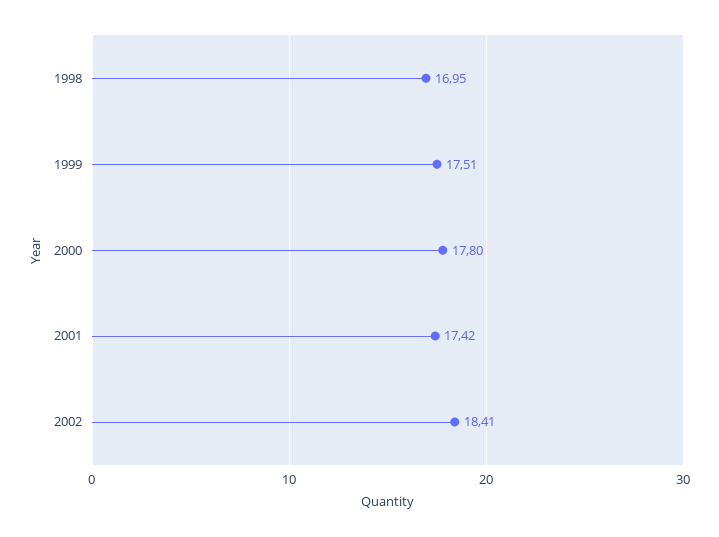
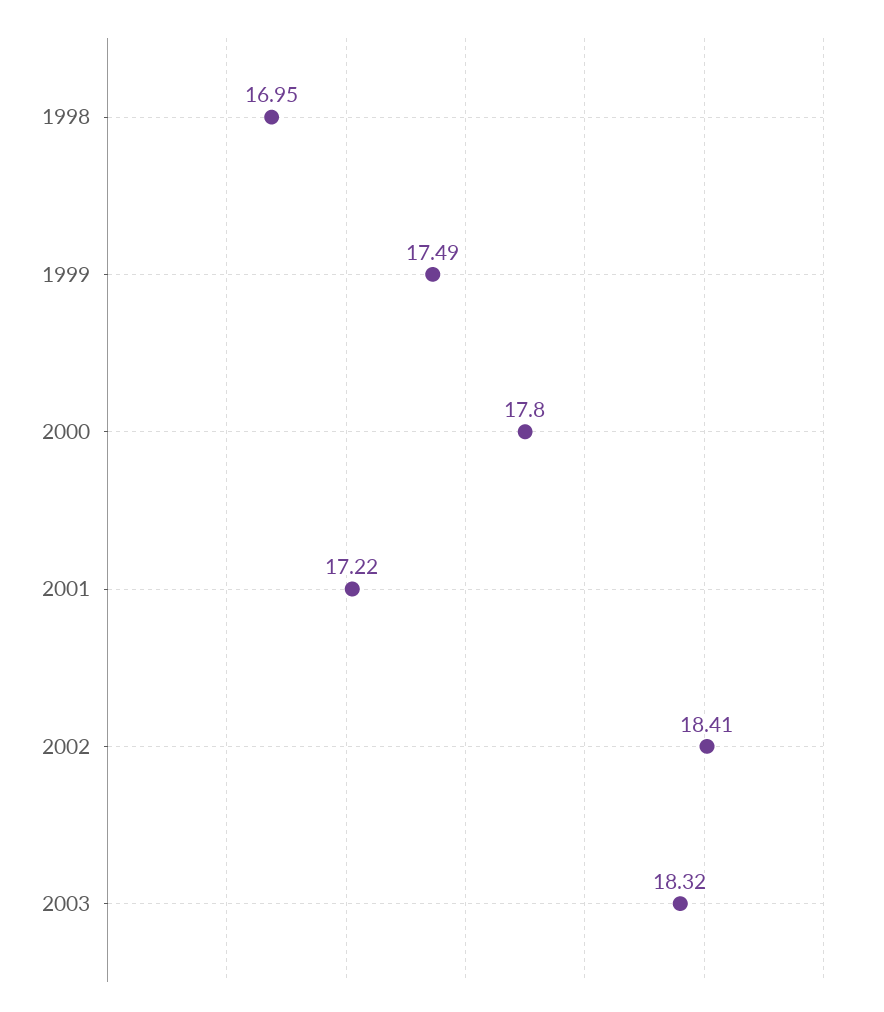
1999: 17.51 -> 17.49
2001: 17.42 -> 17.22
2003: none -> 18.32

